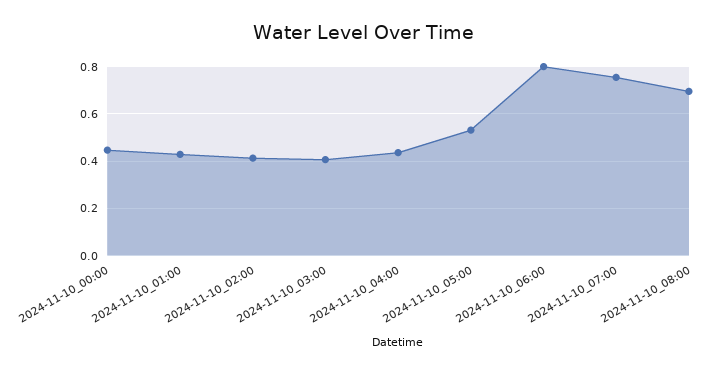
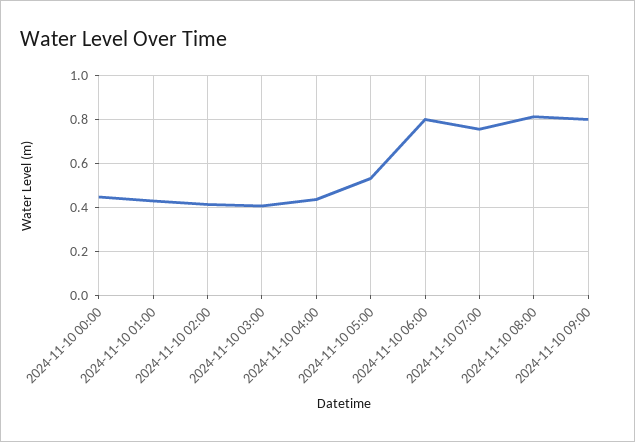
2024-11-10_08:00: 0.7 -> 0.8
2024-11-10 09:00: none -> 0.8

